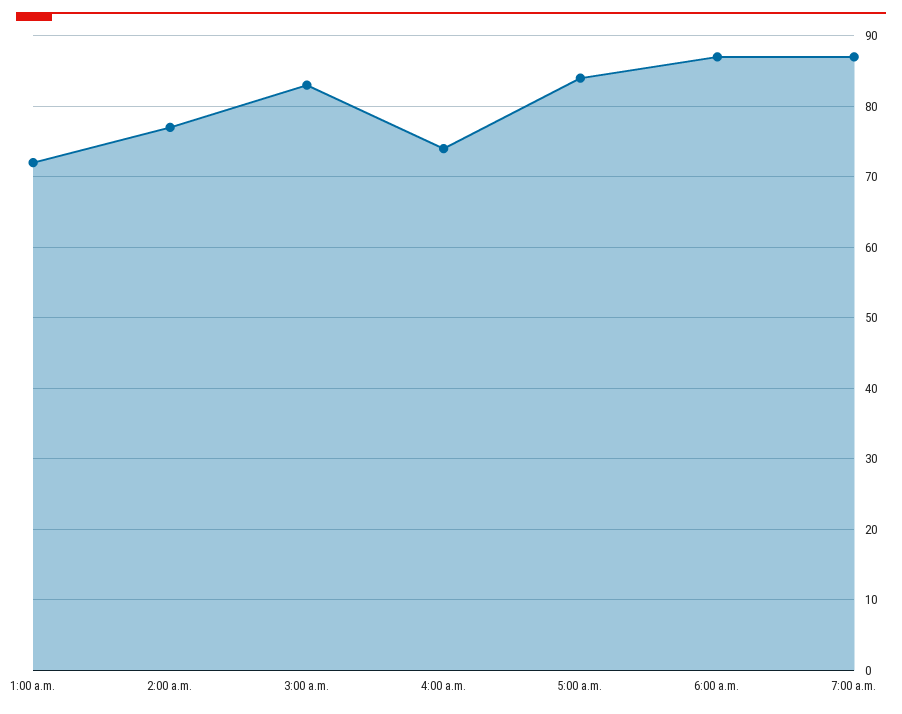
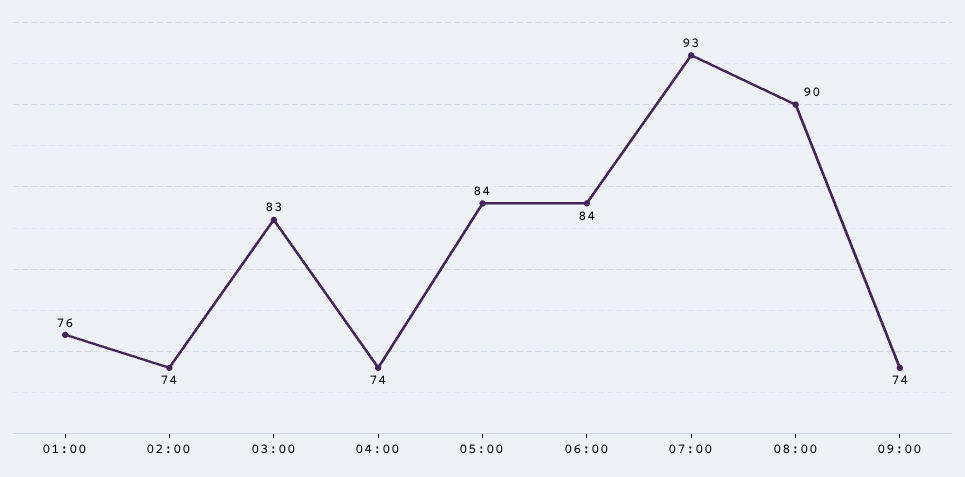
1:00 a.m.: 72 -> 76
2:00 a.m.: 77 -> 74
6:00 a.m.: 87 -> 84
7:00 a.m.: 87 -> 93
08:00: none -> 90
09:00: none -> 74

